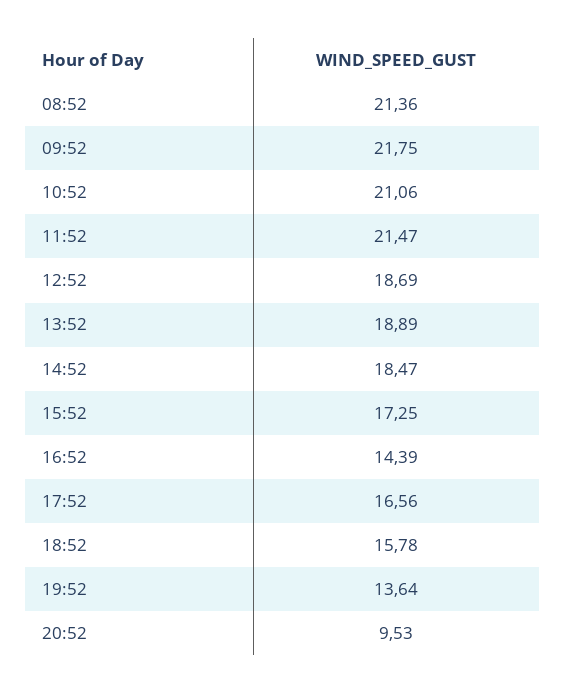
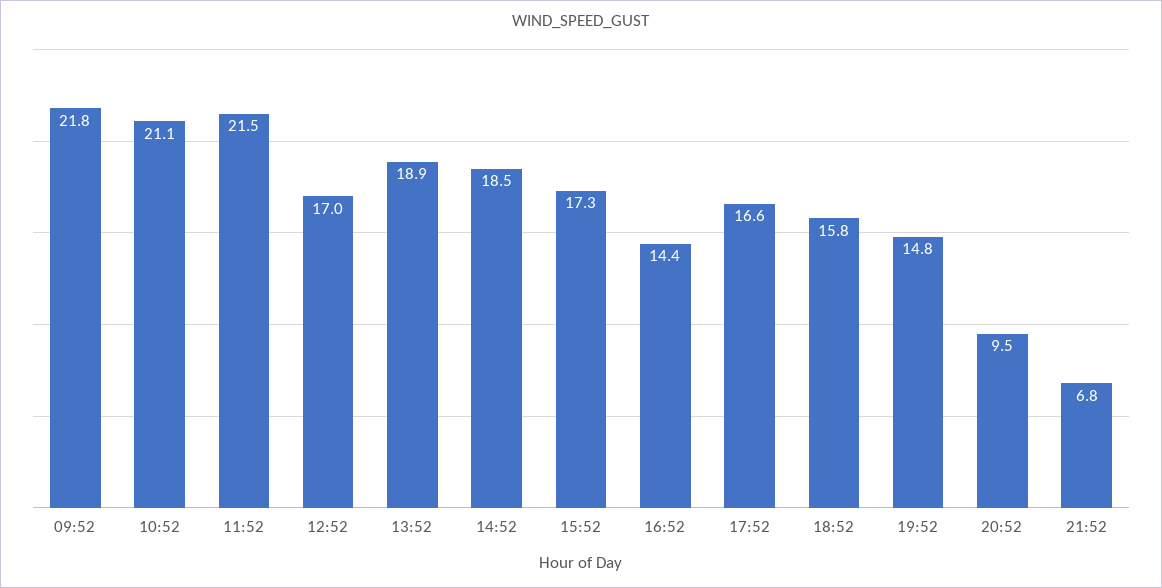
08:52: 21.36 -> none
12:52: 18.69 -> 17
19:52: 13.64 -> 14.8
21:52: none -> 6.8

